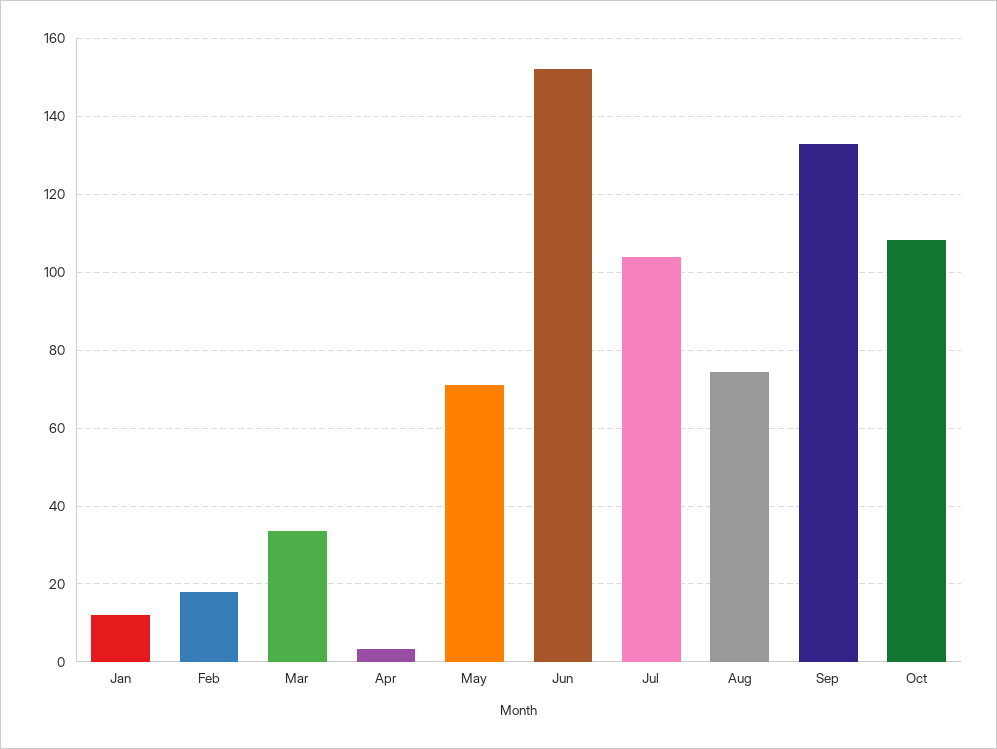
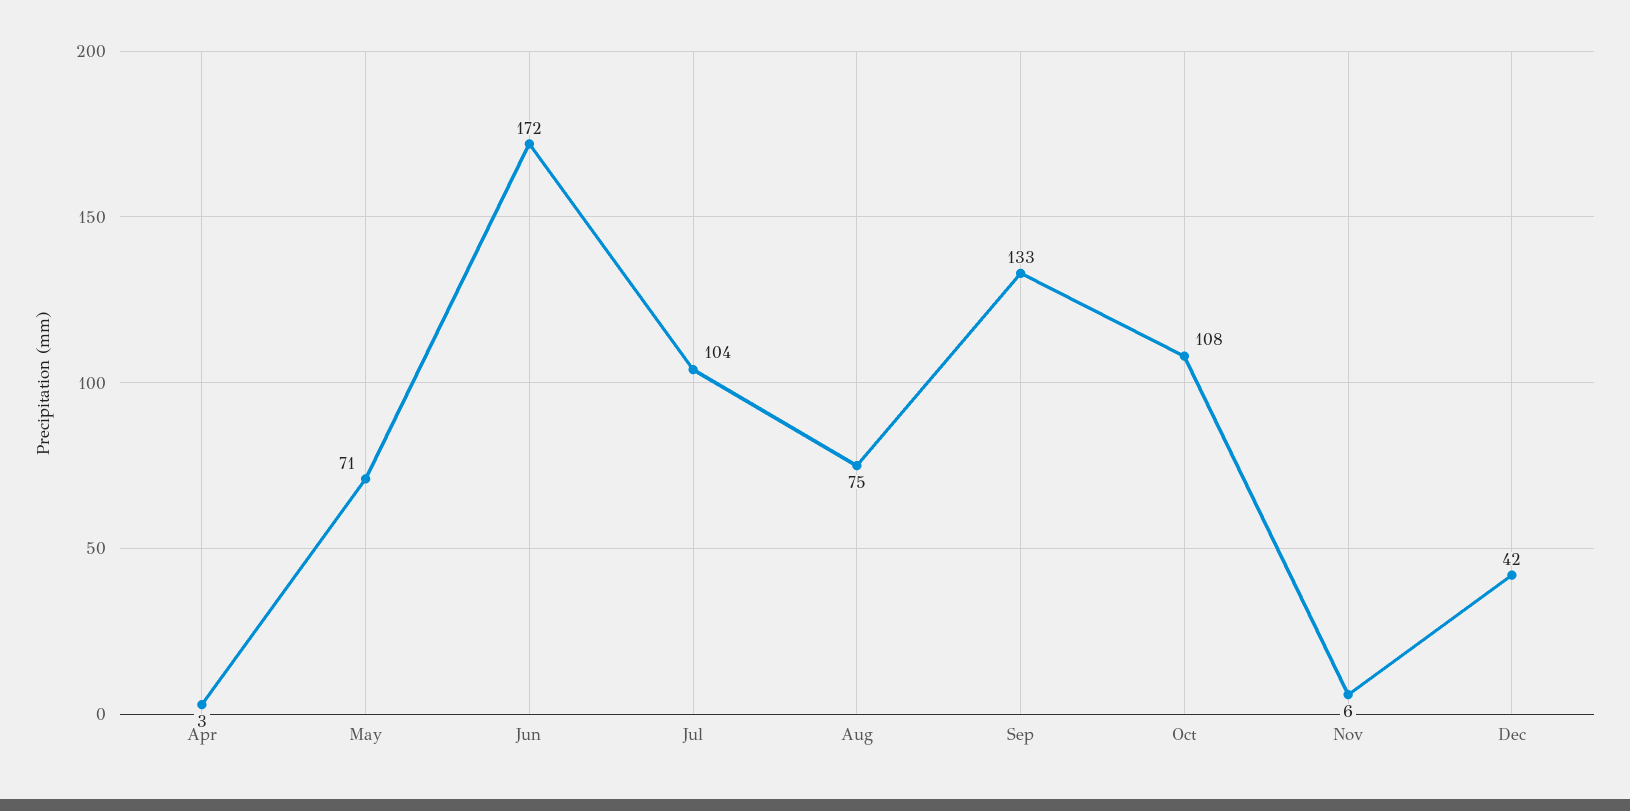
Jan: 12 -> none
Feb: 18 -> none
Mar: 34 -> none
Jun: 152 -> 172
Nov: none -> 6
Dec: none -> 42

